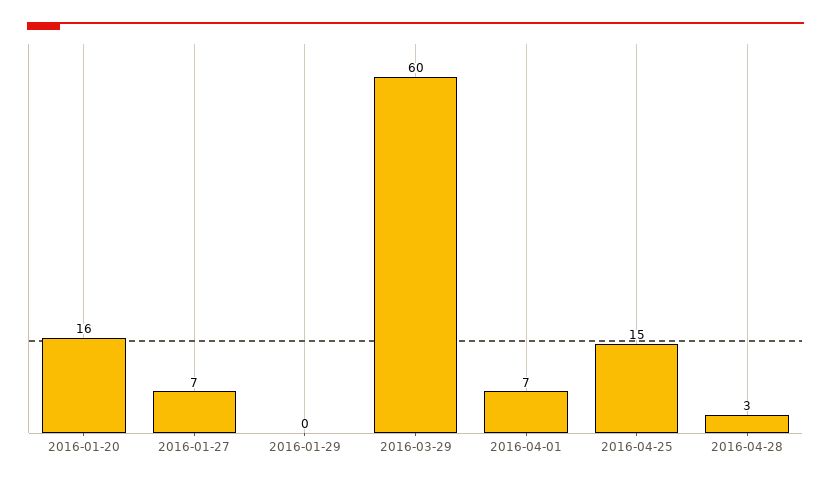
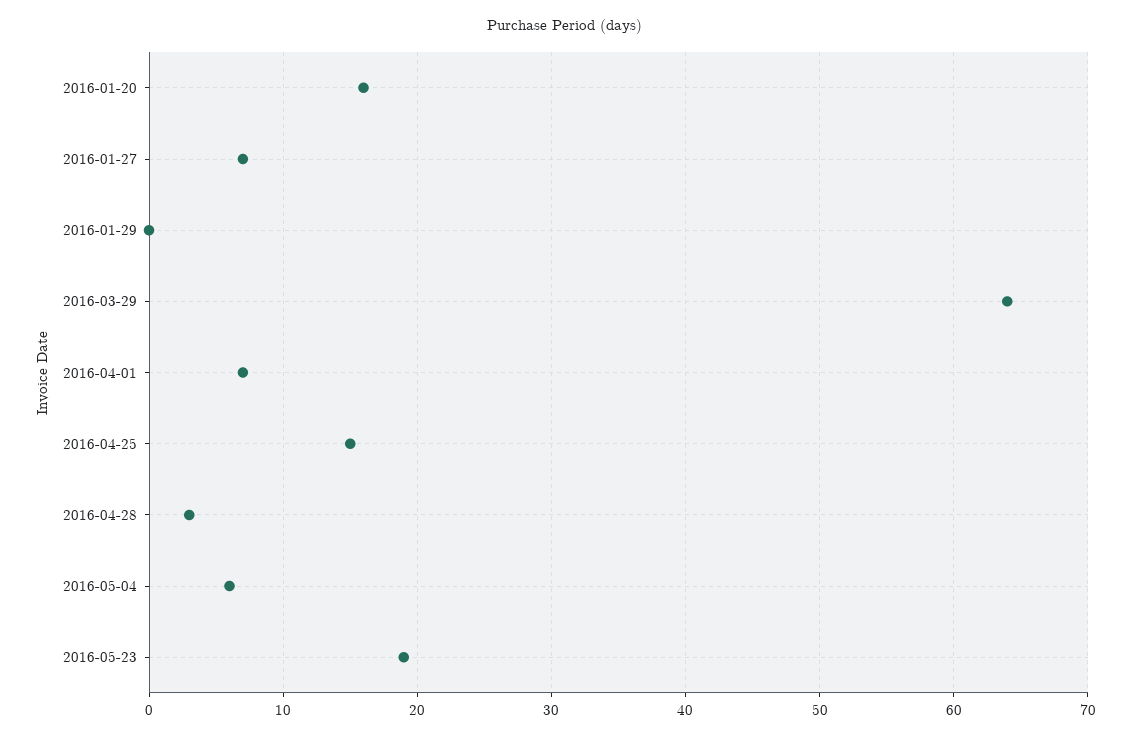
2016-03-29: 60 -> 64
2016-05-04: none -> 6
2016-05-23: none -> 19

